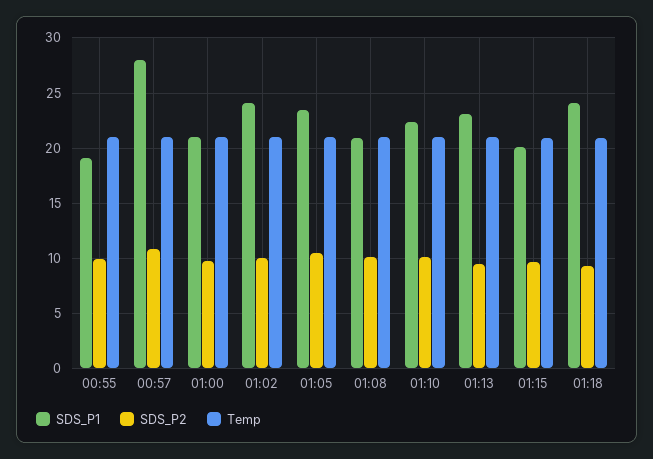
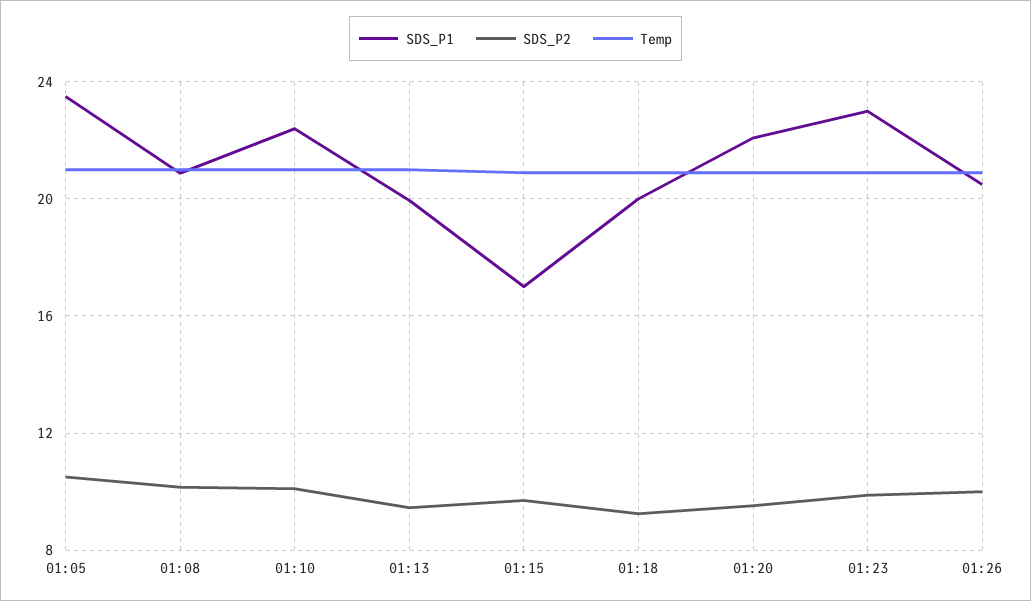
SDS_P1, 00:55: 19 -> none
SDS_P2, 00:55: 10 -> none
Temp, 00:55: 21 -> none
SDS_P1, 00:57: 28 -> none
SDS_P2, 00:57: 11 -> none
Temp, 00:57: 21 -> none
SDS_P1, 01:00: 21 -> none
SDS_P2, 01:00: 10 -> none
Temp, 01:00: 21 -> none
SDS_P1, 01:02: 24 -> none
SDS_P2, 01:02: 10 -> none
Temp, 01:02: 21 -> none
SDS_P1, 01:13: 23 -> 20
SDS_P1, 01:15: 20 -> 17
SDS_P1, 01:18: 24 -> 20
SDS_P1, 01:20: none -> 22
SDS_P2, 01:20: none -> 9.5
Temp, 01:20: none -> 21
SDS_P1, 01:23: none -> 23
SDS_P2, 01:23: none -> 10
Temp, 01:23: none -> 21
SDS_P1, 01:26: none -> 20.5
SDS_P2, 01:26: none -> 10
Temp, 01:26: none -> 21

